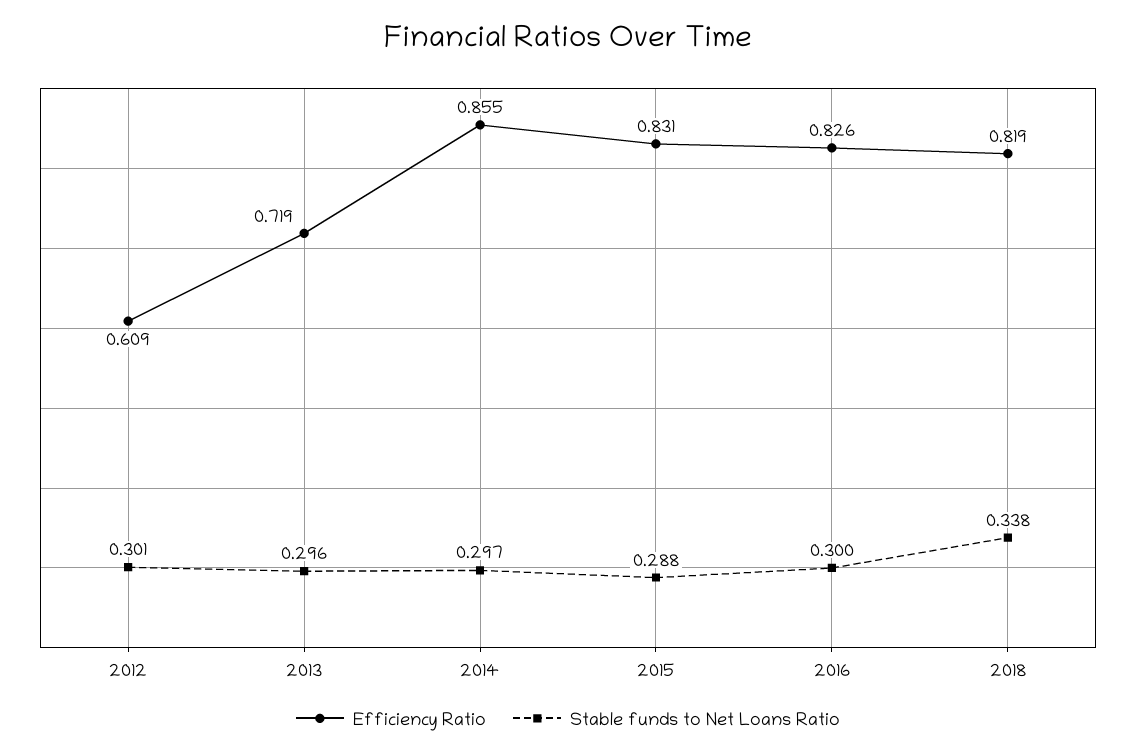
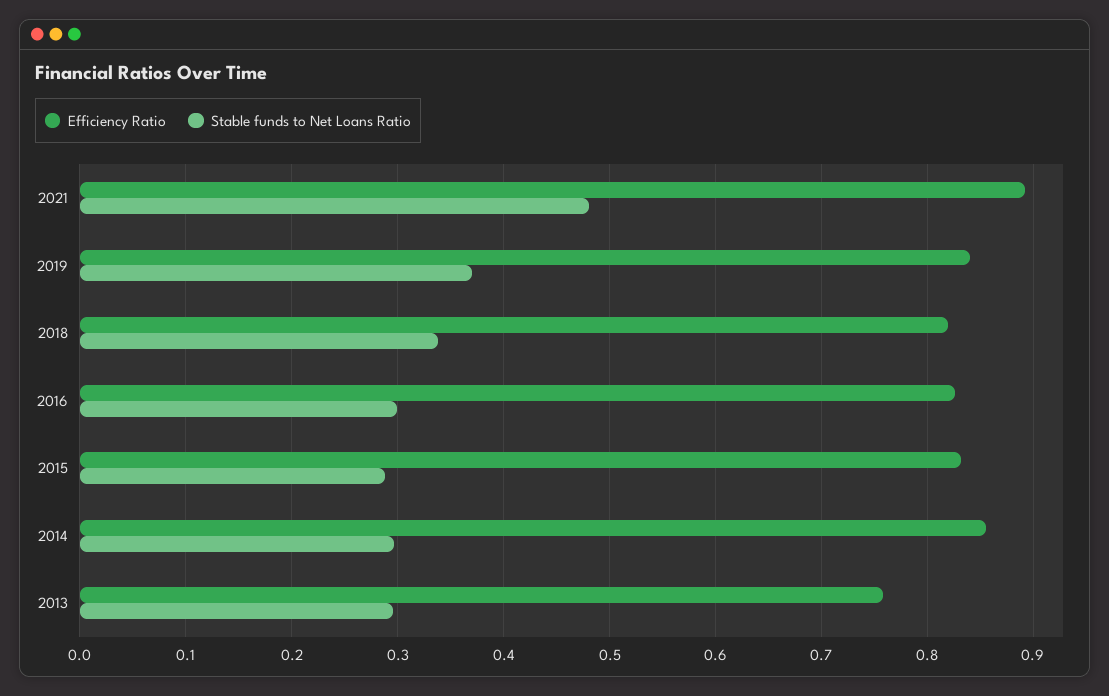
Efficiency Ratio, 2012: 0.609 -> none
Stable funds to Net Loans Ratio, 2012: 0.301 -> none
Efficiency Ratio, 2013: 0.719 -> 0.76
Efficiency Ratio, 2021: none -> 0.89
Stable funds to Net Loans Ratio, 2021: none -> 0.48
Efficiency Ratio, 2019: none -> 0.84
Stable funds to Net Loans Ratio, 2019: none -> 0.37

